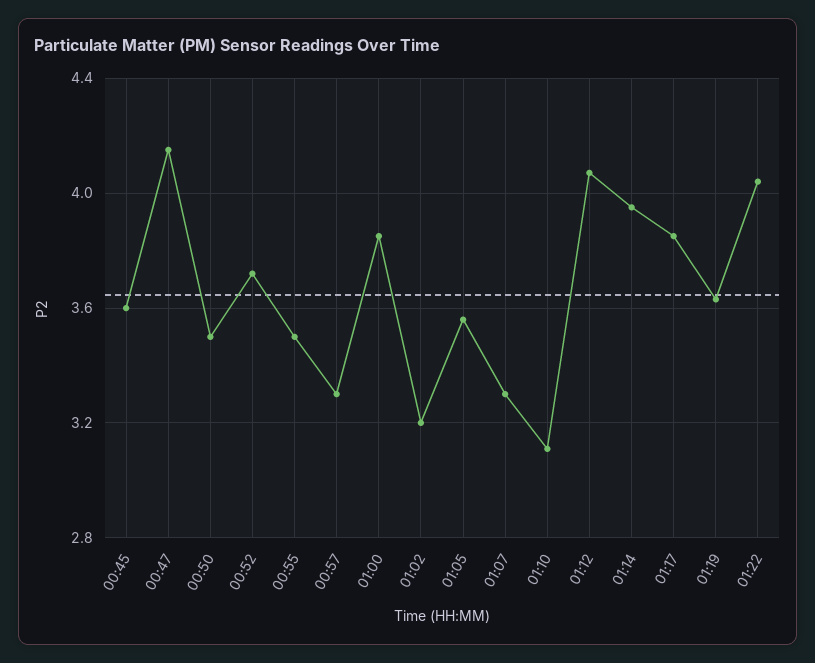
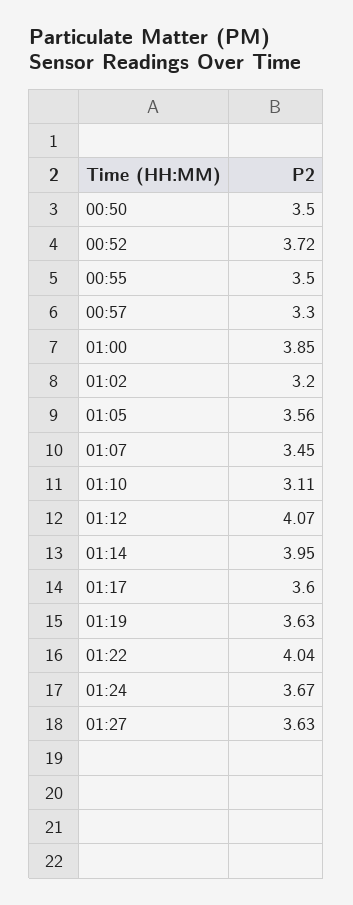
00:45: 3.6 -> none
00:47: 4.15 -> none
01:07: 3.3 -> 3.45
01:17: 3.85 -> 3.6
01:24: none -> 3.67
01:27: none -> 3.63

